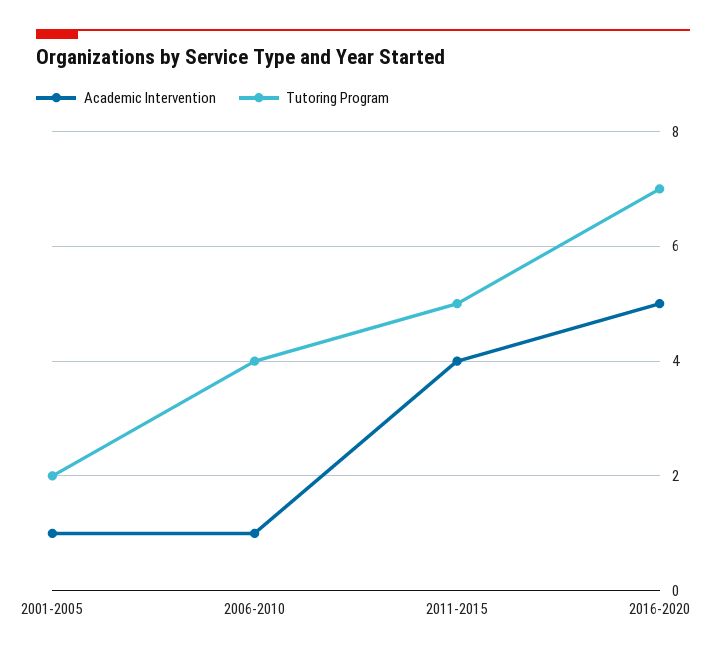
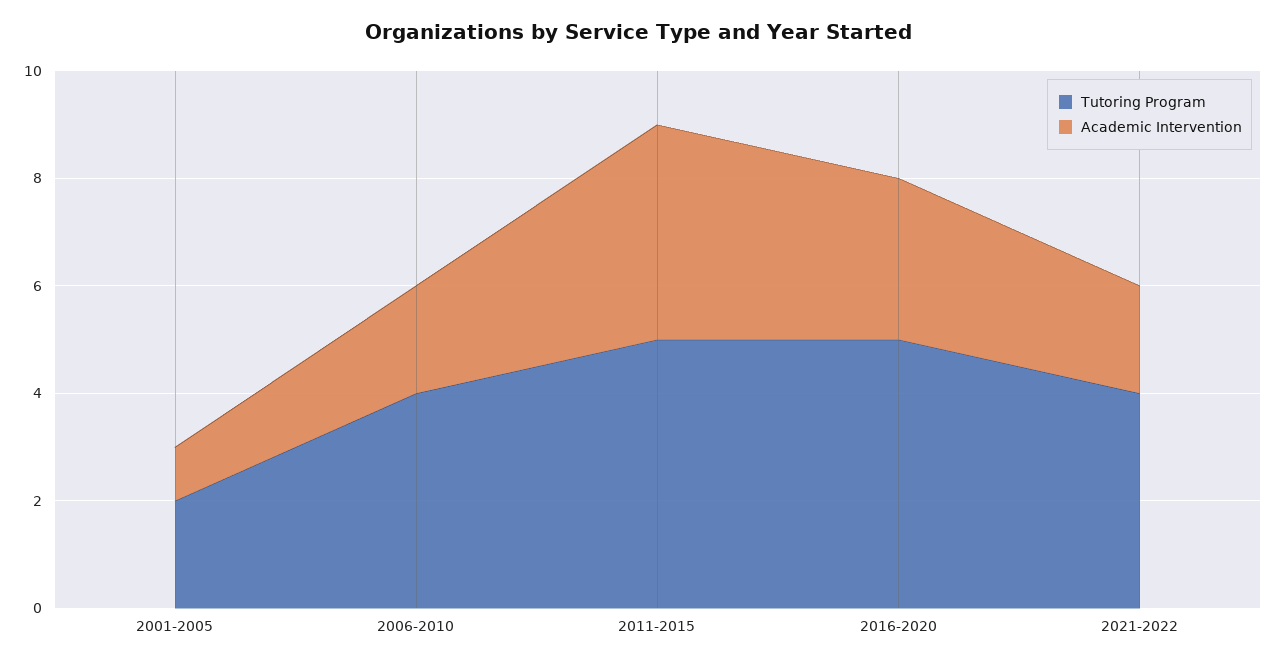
Academic Intervention, 2006-2010: 1 -> 2
Academic Intervention, 2016-2020: 5 -> 3
Tutoring Program, 2016-2020: 7 -> 5
Tutoring Program, 2021-2022: none -> 4
Academic Intervention, 2021-2022: none -> 2

